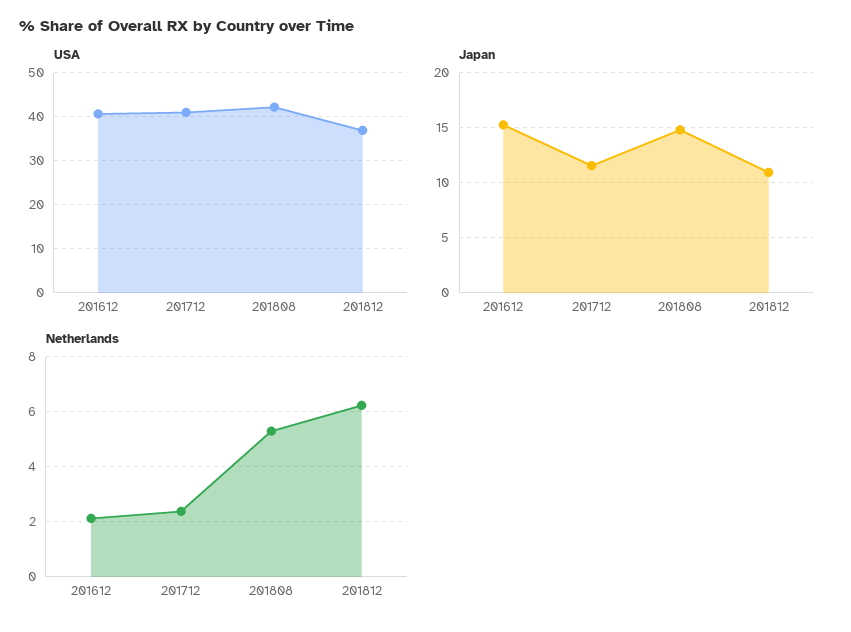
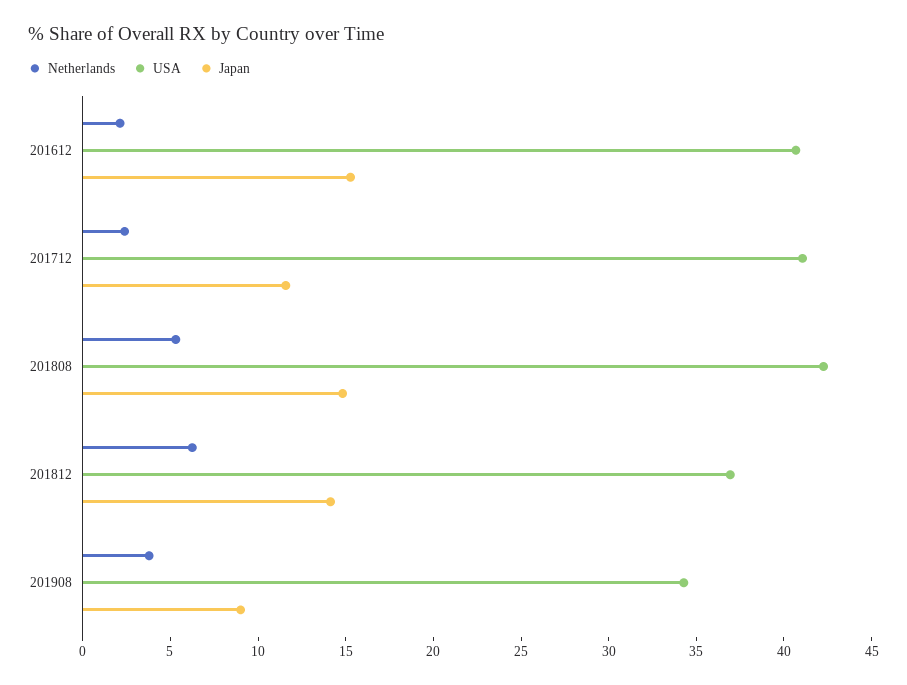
Japan, 201812: 11 -> 14
Netherlands, 201908: none -> 4
USA, 201908: none -> 34
Japan, 201908: none -> 9

